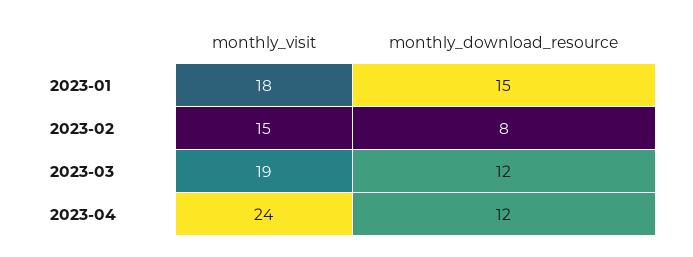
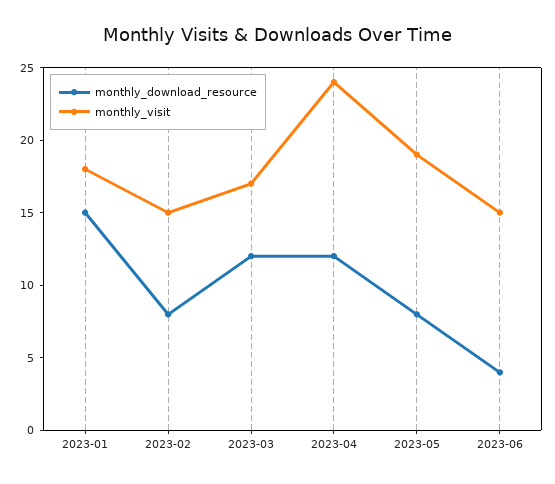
monthly_visit, 2023-03: 19 -> 17
monthly_download_resource, 2023-05: none -> 8
monthly_visit, 2023-05: none -> 19
monthly_download_resource, 2023-06: none -> 4
monthly_visit, 2023-06: none -> 15

